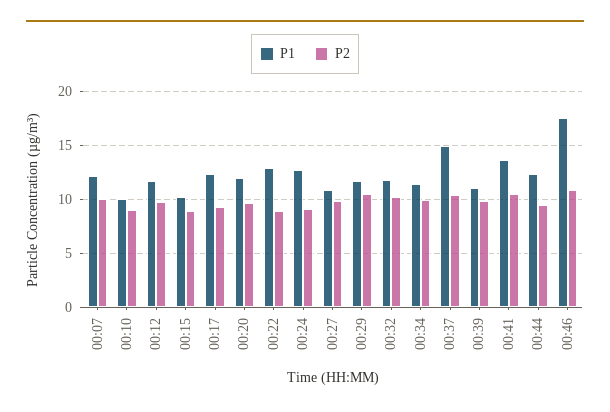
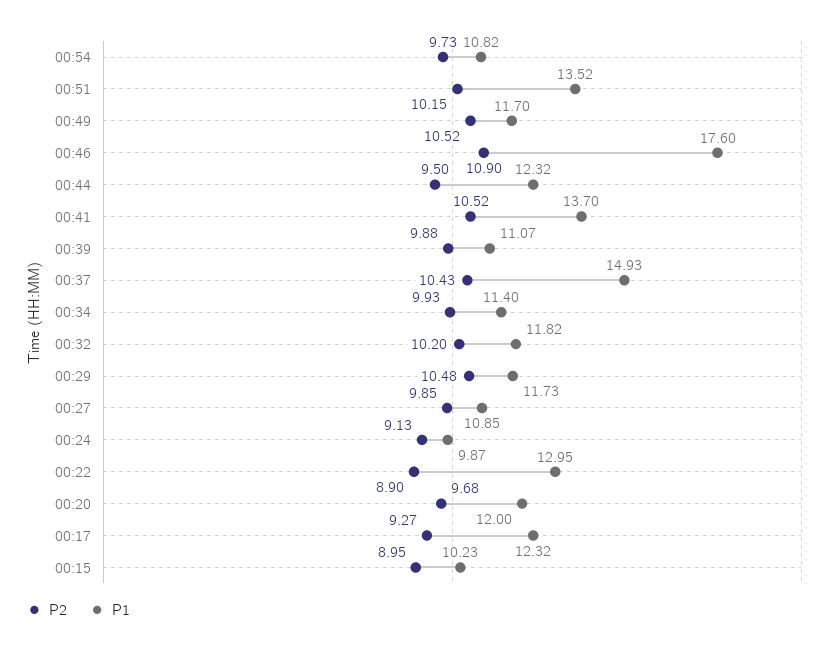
P1, 00:07: 12 -> none
P2, 00:07: 10 -> none
P1, 00:10: 10 -> none
P2, 00:10: 9 -> none
P1, 00:12: 12 -> none
P2, 00:12: 10 -> none
P1, 00:24: 13 -> 9.87
P2, 00:54: none -> 9.73
P1, 00:54: none -> 10.82
P2, 00:51: none -> 10.15
P1, 00:51: none -> 13.52
P2, 00:49: none -> 10.52
P1, 00:49: none -> 11.7

